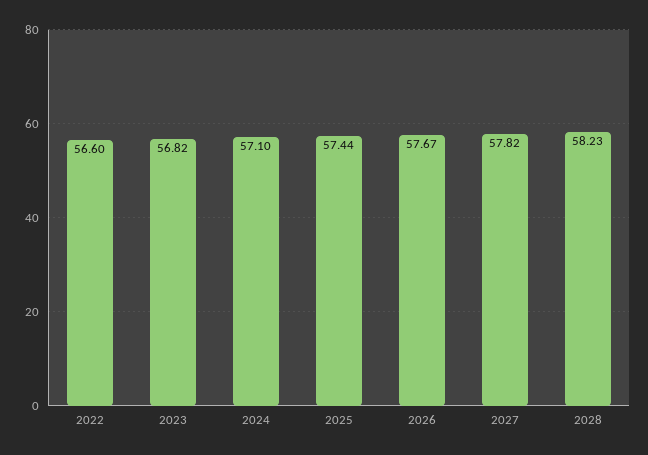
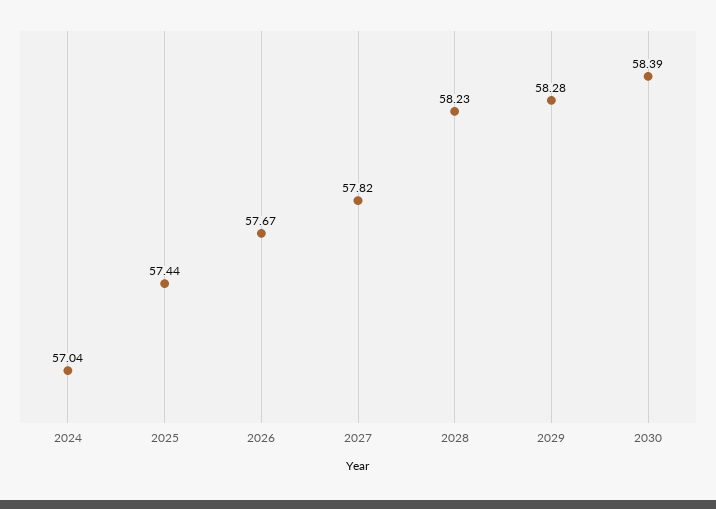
2022: 56.6 -> none
2023: 56.82 -> none
2024: 57.1 -> 57.04
2029: none -> 58.28
2030: none -> 58.39

